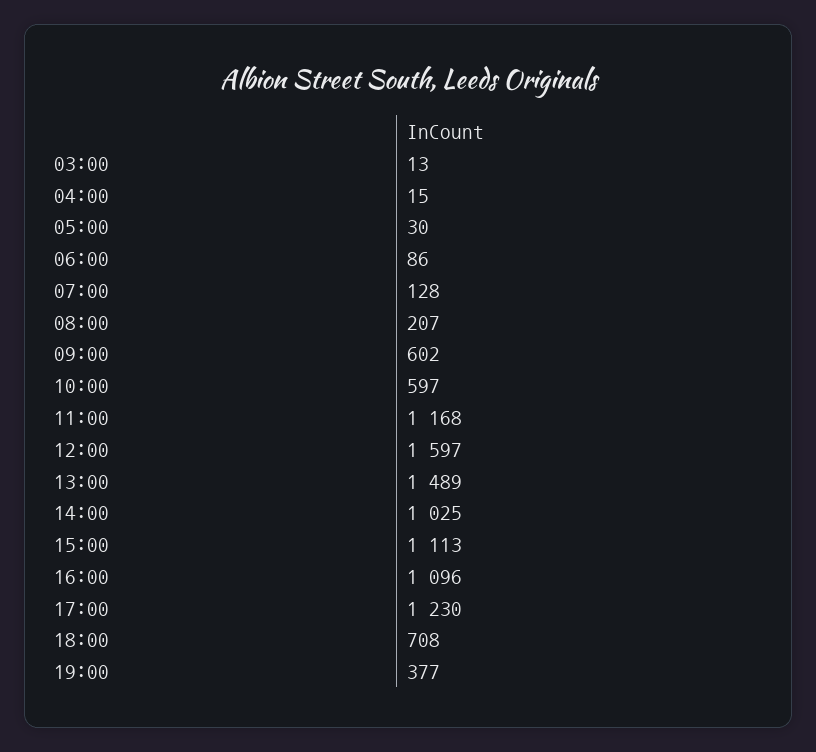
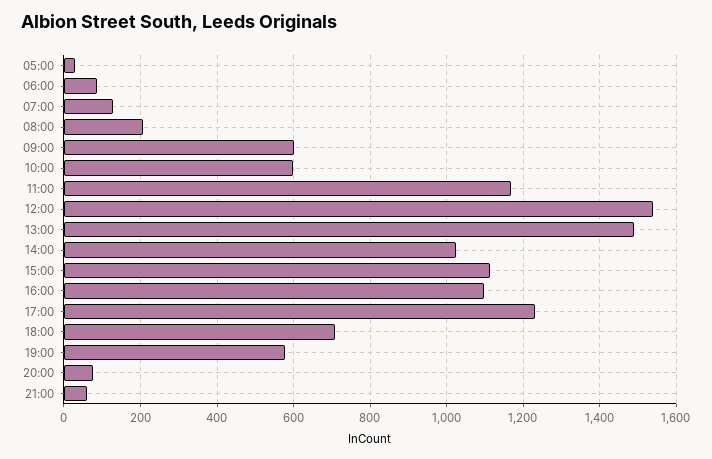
03:00: 13 -> none
04:00: 15 -> none
12:00: 1597 -> 1540
19:00: 377 -> 580
20:00: none -> 80
21:00: none -> 60

